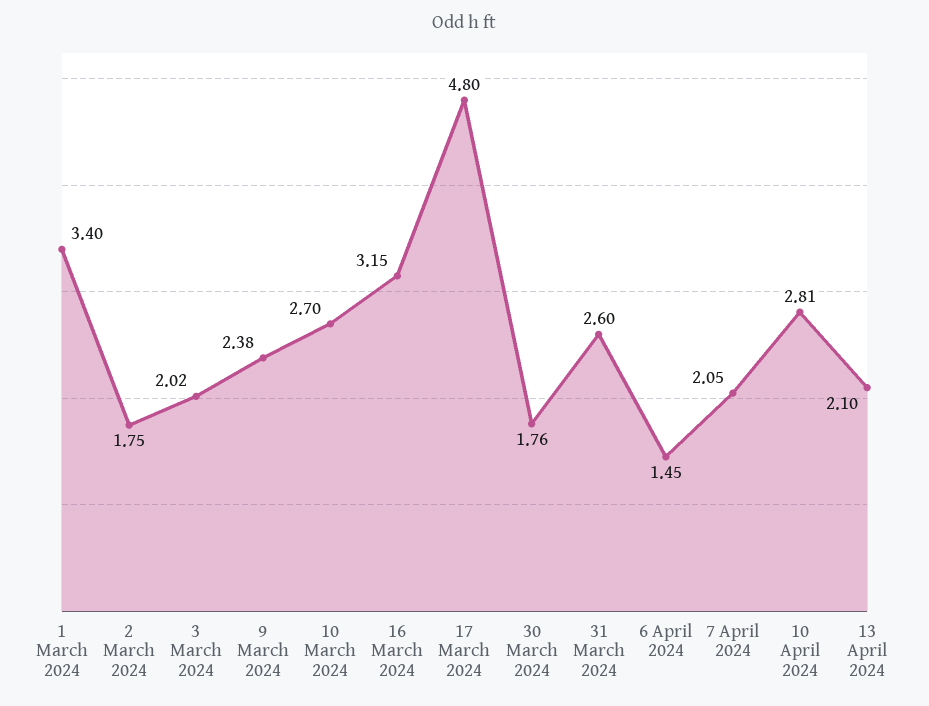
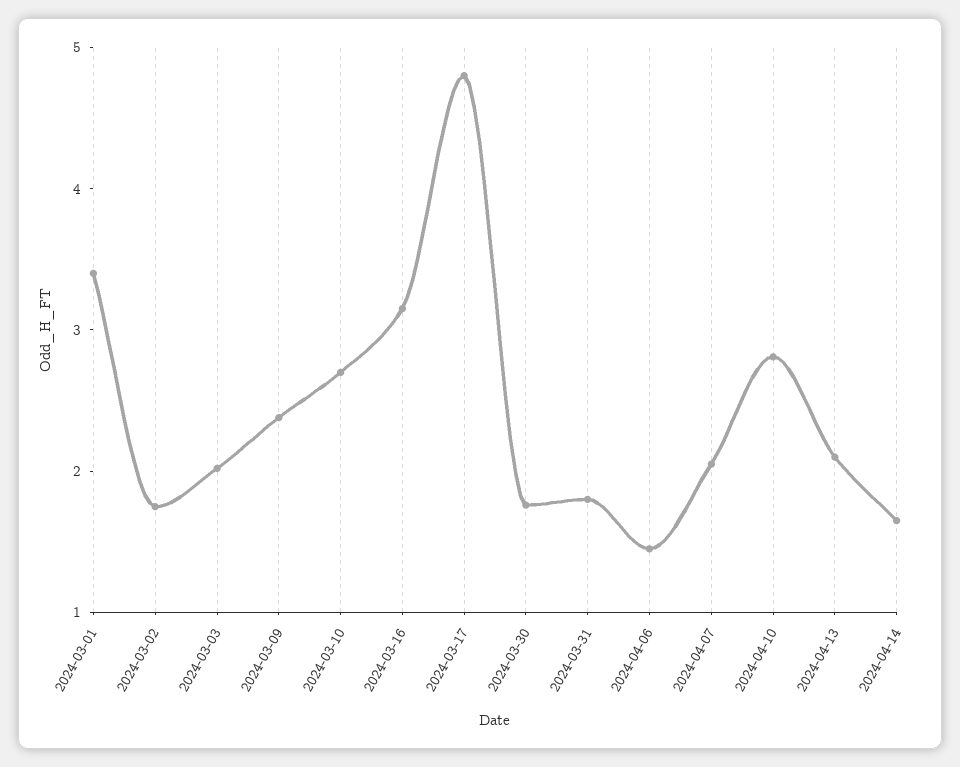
31 March 2024: 2.6 -> 1.8
2024-04-14: none -> 1.6

